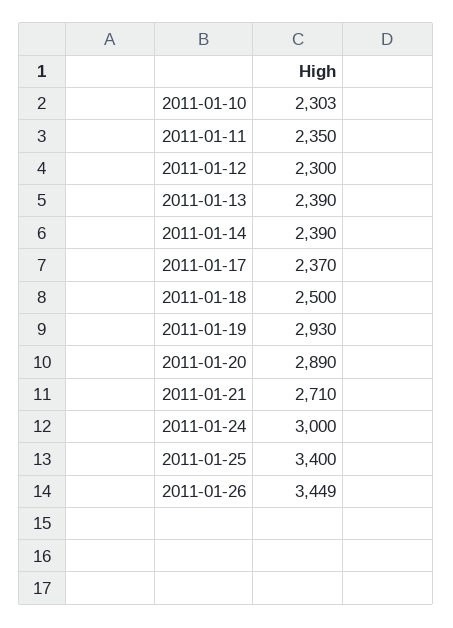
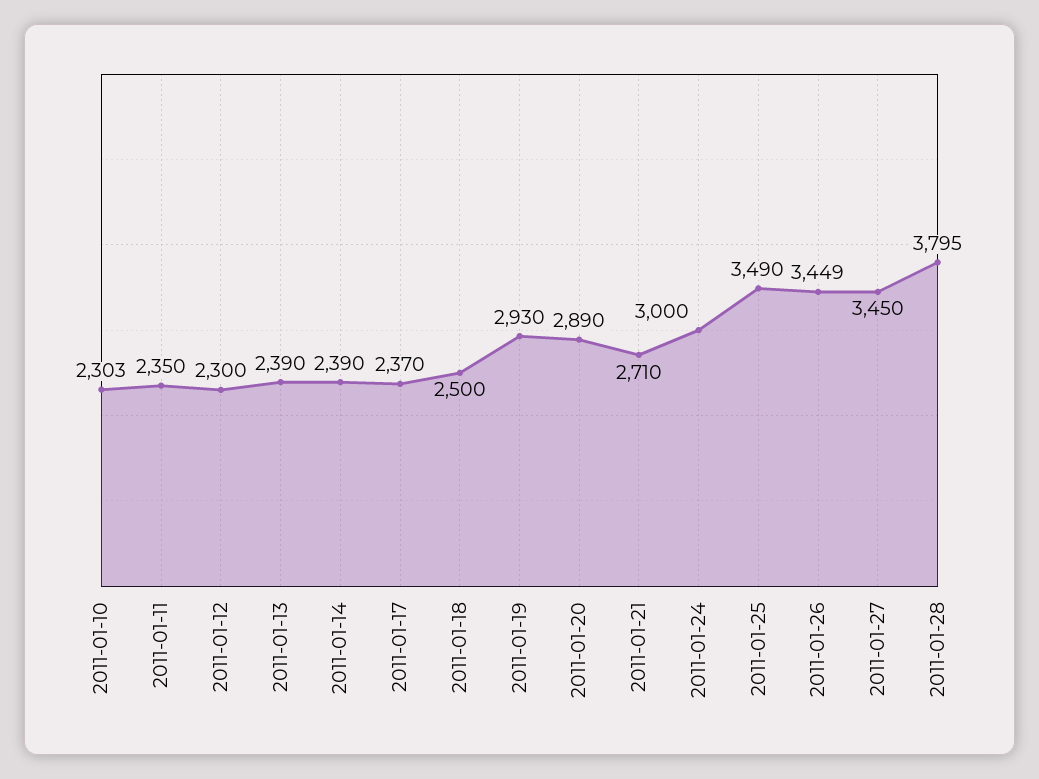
2011-01-25: 3400 -> 3490
2011-01-27: none -> 3450
2011-01-28: none -> 3795

